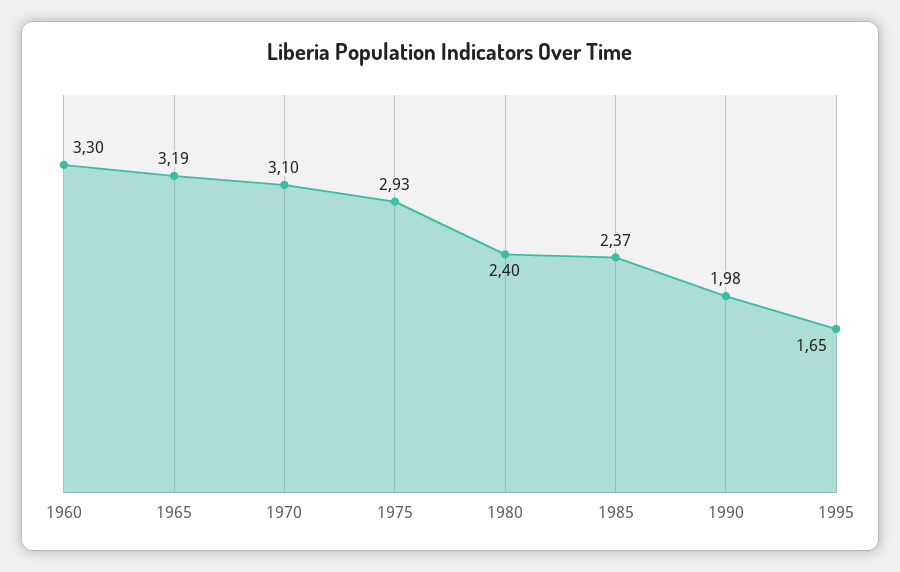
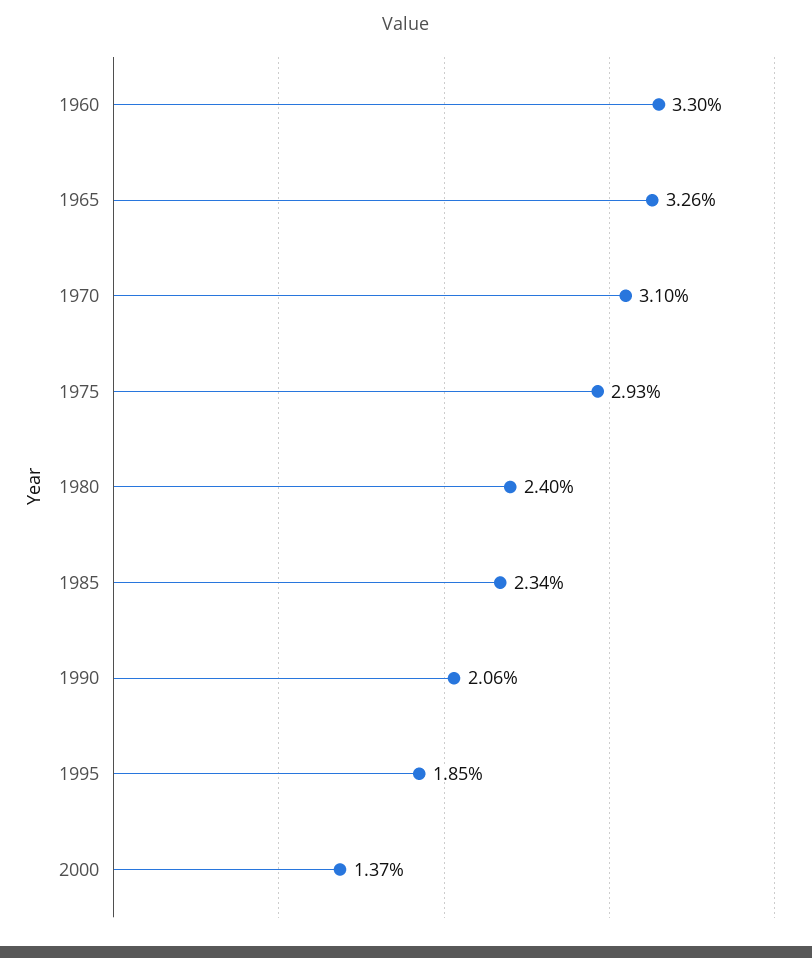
1965: 3.19 -> 3.26
1985: 2.37 -> 2.34
1990: 1.98 -> 2.06
1995: 1.65 -> 1.85
2000: none -> 1.37

